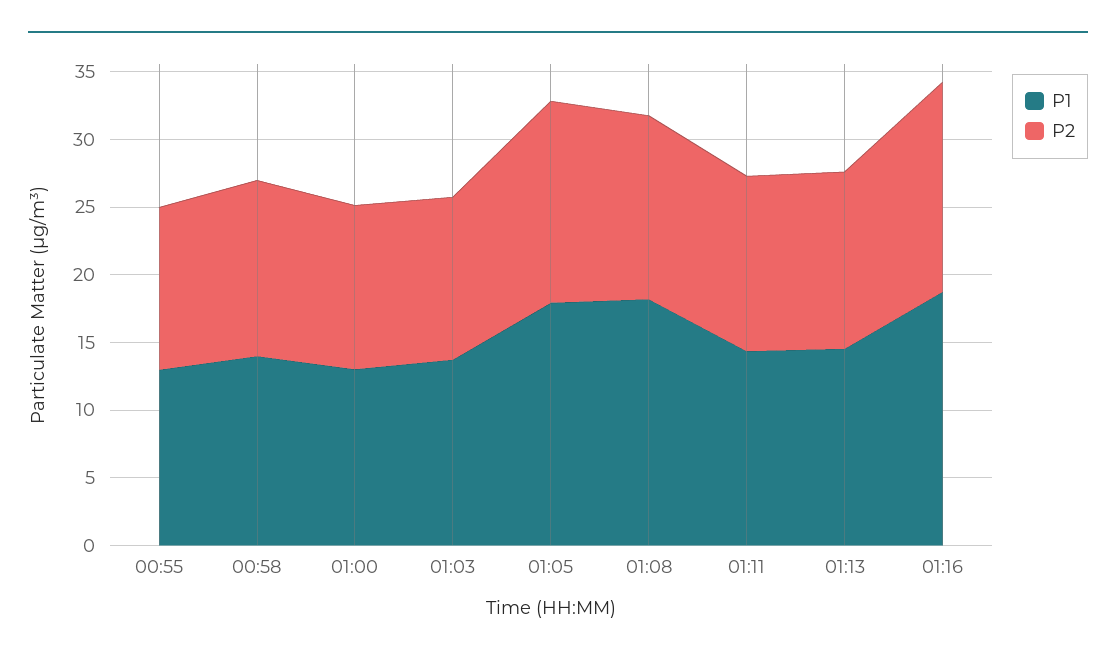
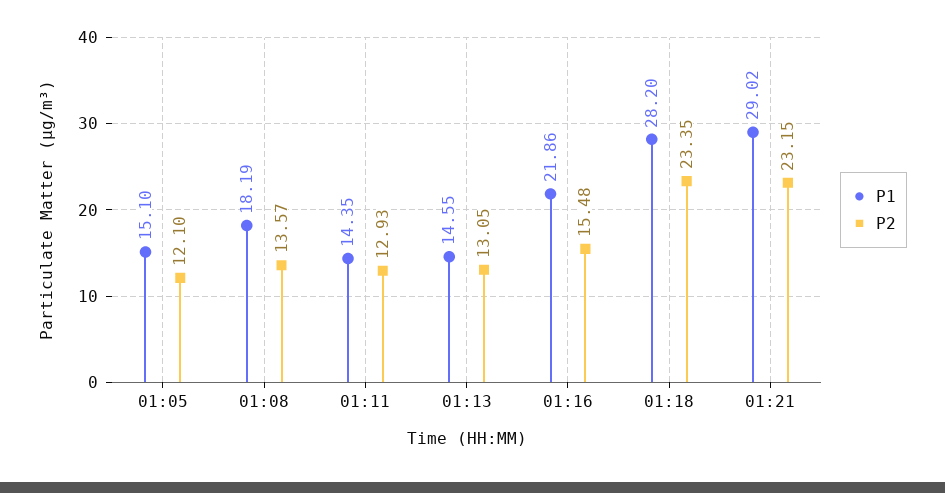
P1, 00:55: 13 -> none
P2, 00:55: 12 -> none
P1, 00:58: 14 -> none
P2, 00:58: 13 -> none
P1, 01:00: 13 -> none
P2, 01:00: 12 -> none
P1, 01:03: 14 -> none
P2, 01:03: 12 -> none
P1, 01:05: 18 -> 15.1
P2, 01:05: 15 -> 12.1
P1, 01:16: 19 -> 21.86
P1, 01:18: none -> 28.2
P2, 01:18: none -> 23.35
P1, 01:21: none -> 29.02
P2, 01:21: none -> 23.15

